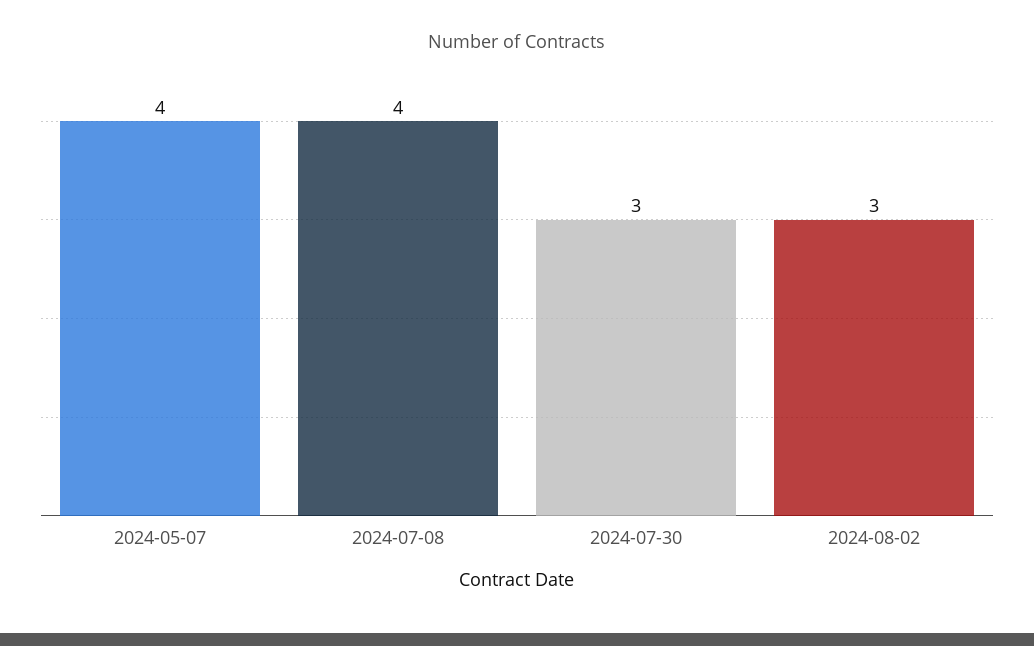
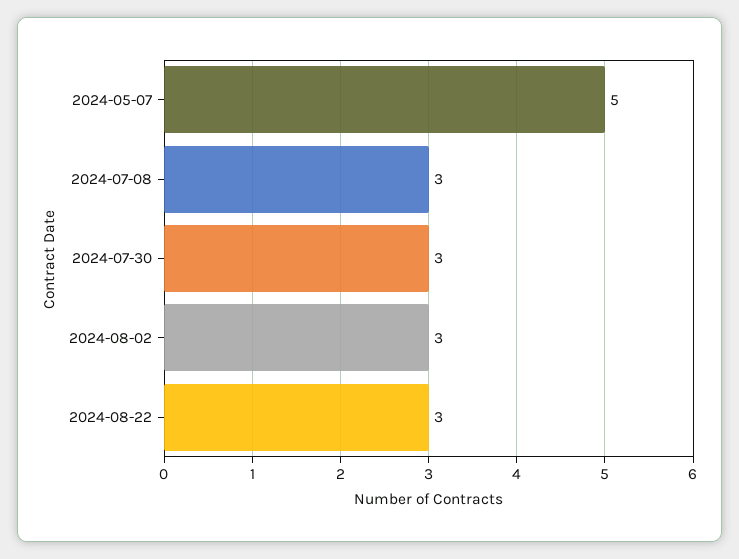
2024-05-07: 4 -> 5
2024-07-08: 4 -> 3
2024-08-22: none -> 3

